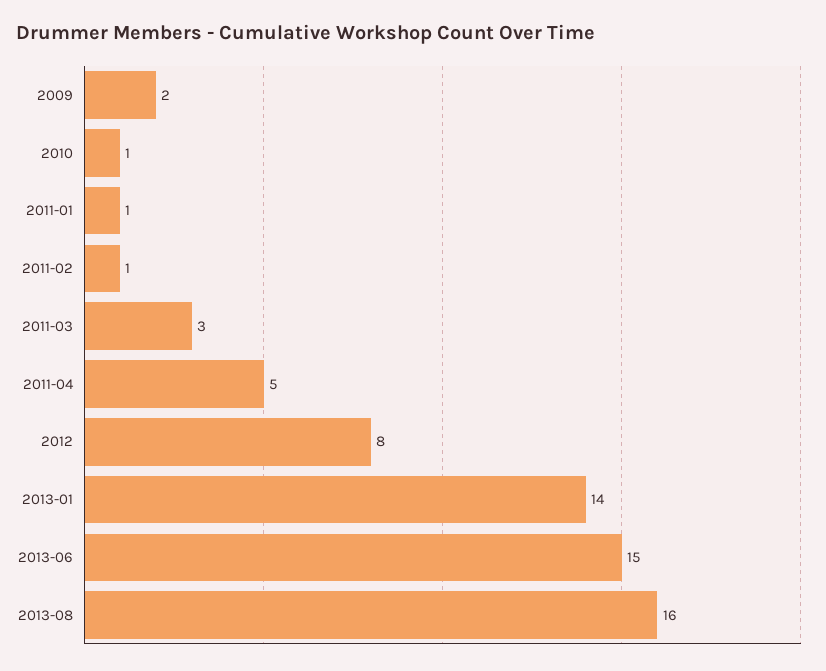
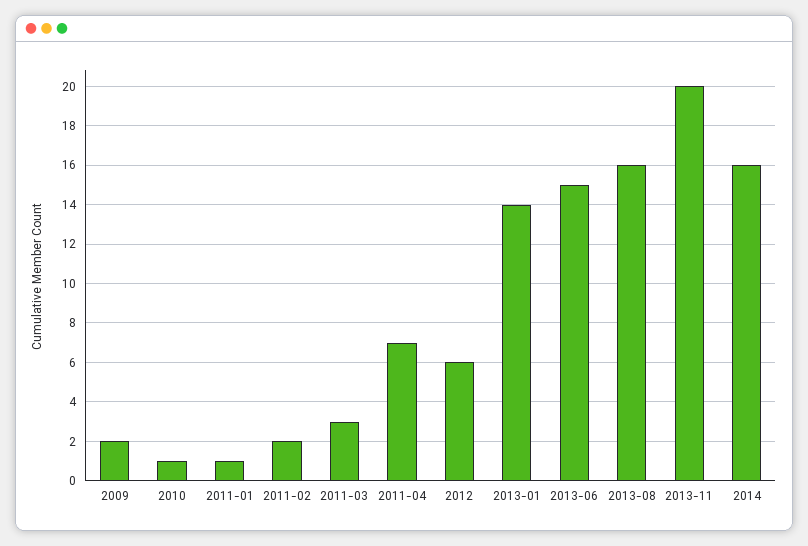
2011-02: 1 -> 2
2011-04: 5 -> 7
2012: 8 -> 6
2013-11: none -> 20
2014: none -> 16

